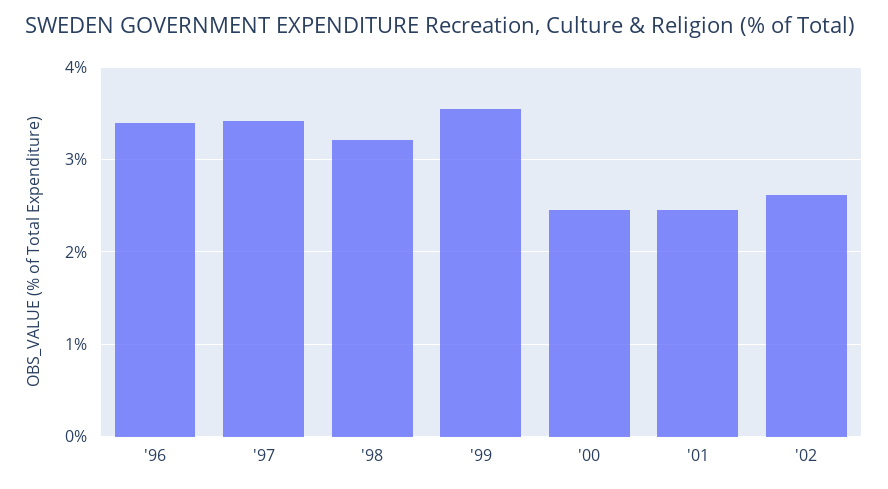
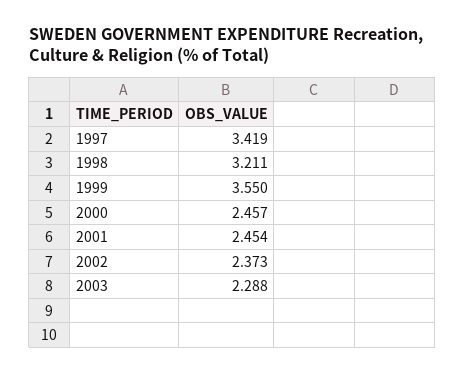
'96: 3.4 -> none
'02: 2.6 -> 2.373
2003: none -> 2.288

